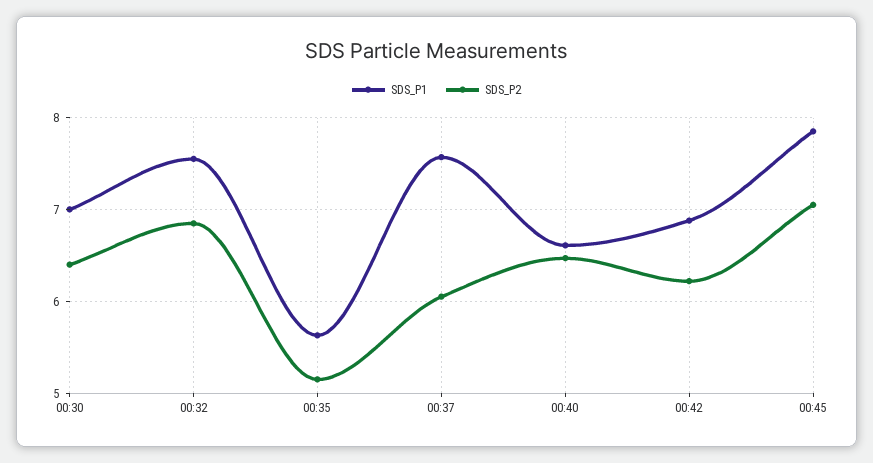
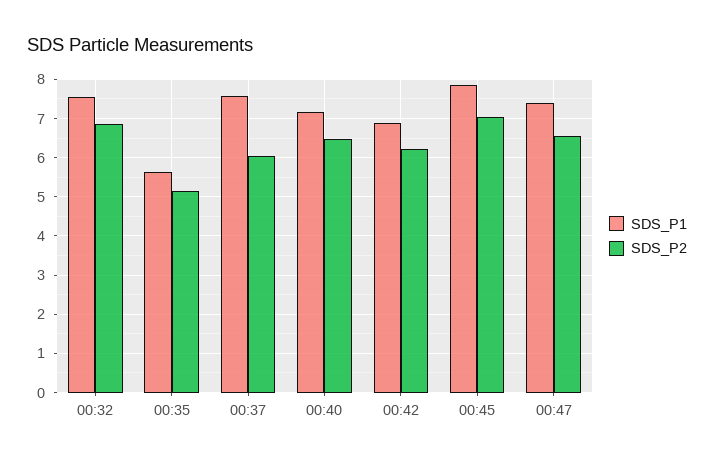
SDS_P1, 00:30: 7 -> none
SDS_P2, 00:30: 6.4 -> none
SDS_P1, 00:40: 6.6 -> 7.2
SDS_P1, 00:47: none -> 7.4
SDS_P2, 00:47: none -> 6.6

